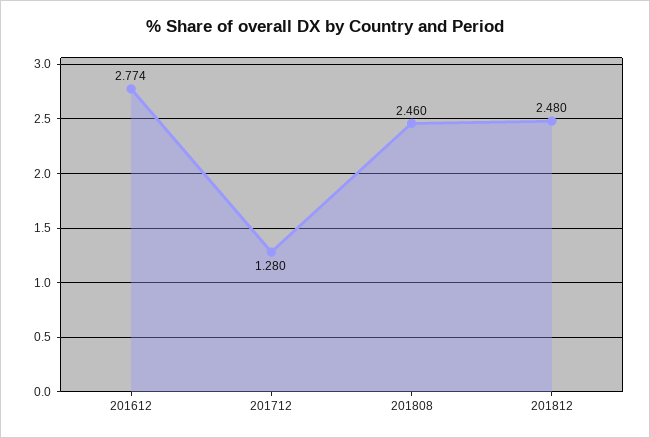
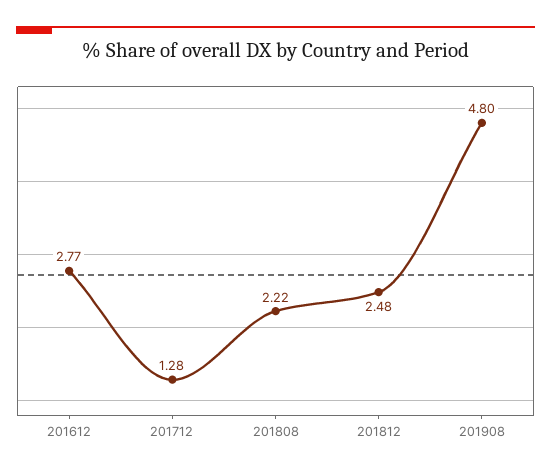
201808: 2.46 -> 2.22
201908: none -> 4.8

